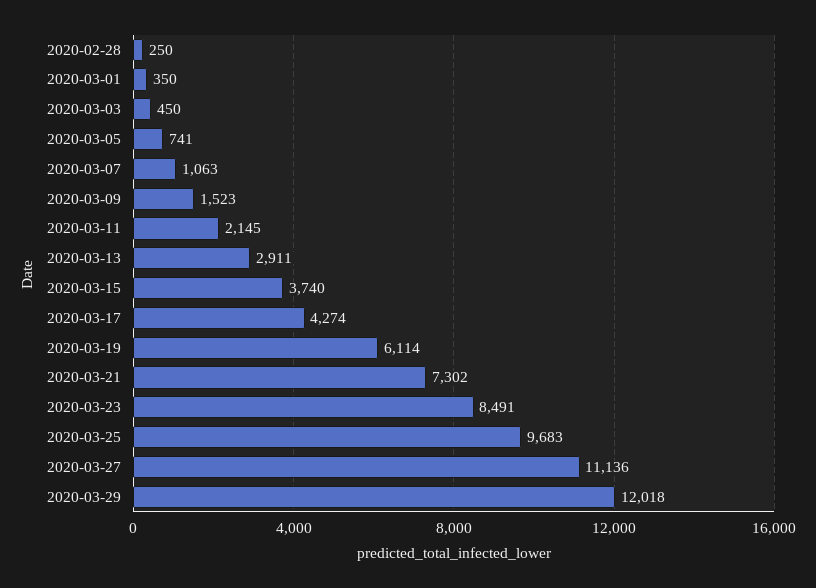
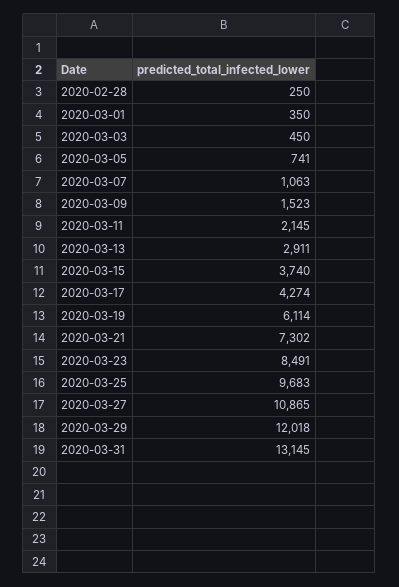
2020-03-27: 11136 -> 10865
2020-03-31: none -> 13145

